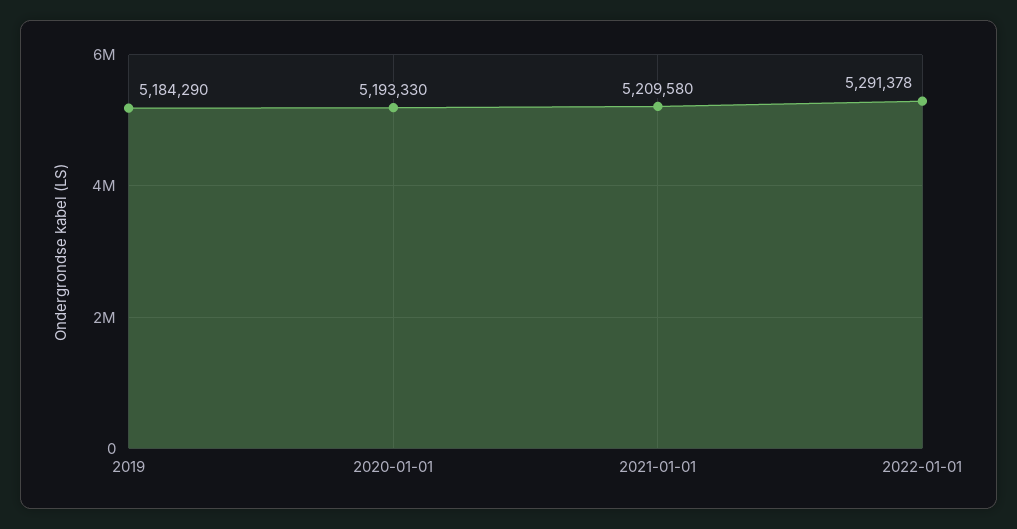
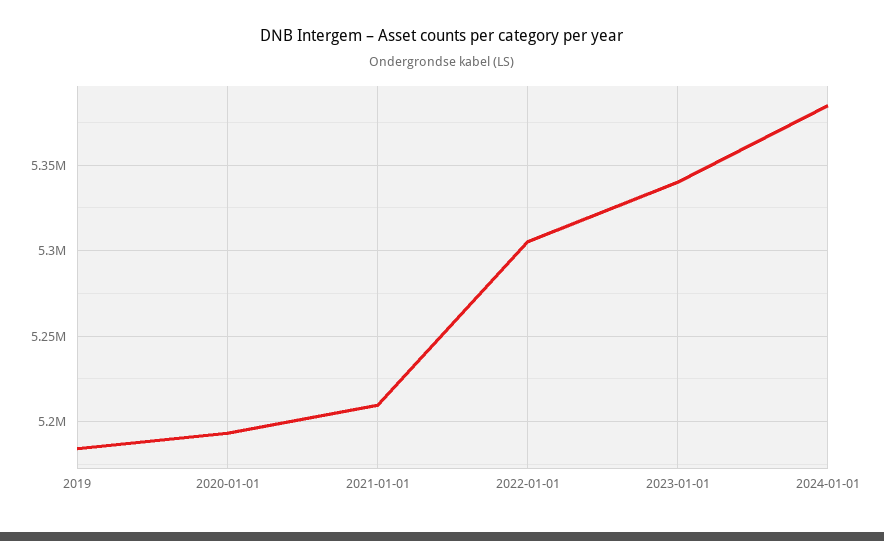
2022-01-01: 5291378 -> 5305000
2023-01-01: none -> 5340000
2024-01-01: none -> 5385000

